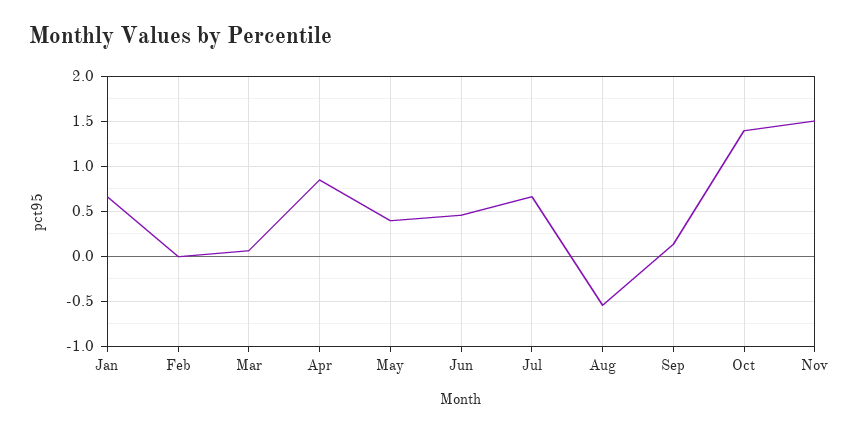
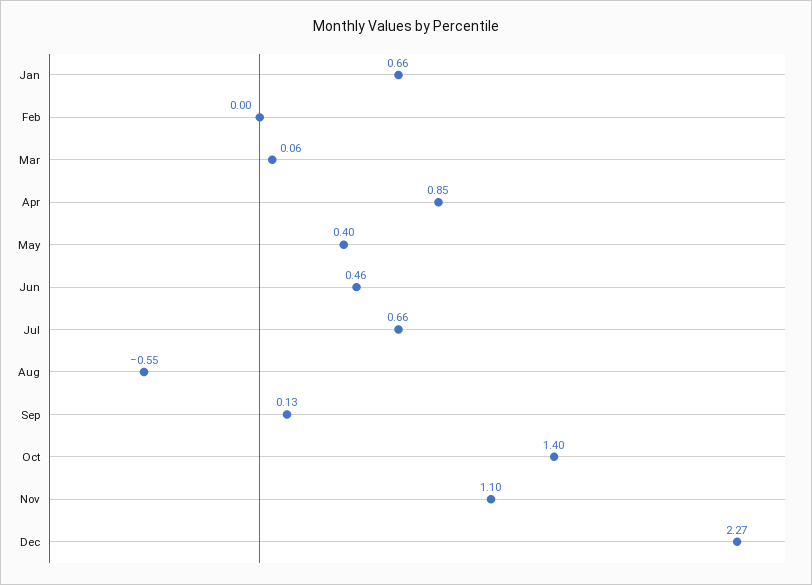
Nov: 1.5 -> 1.1
Dec: none -> 2.27

